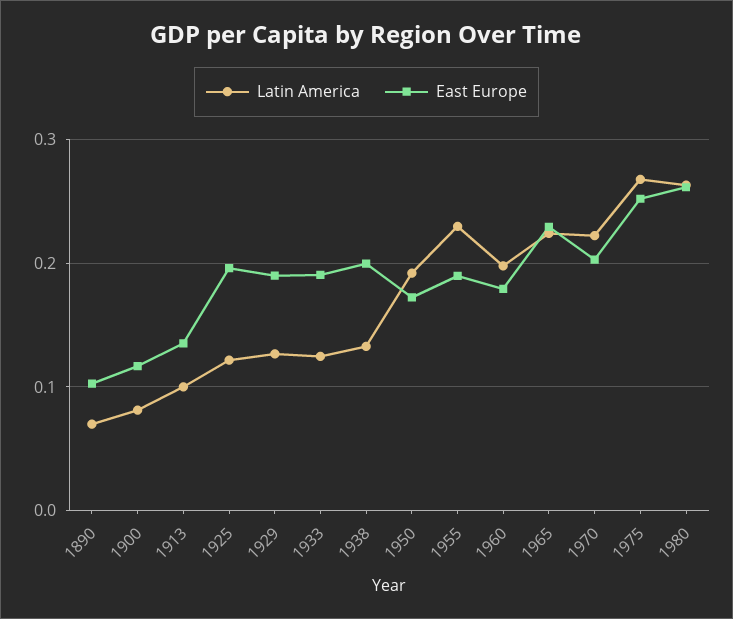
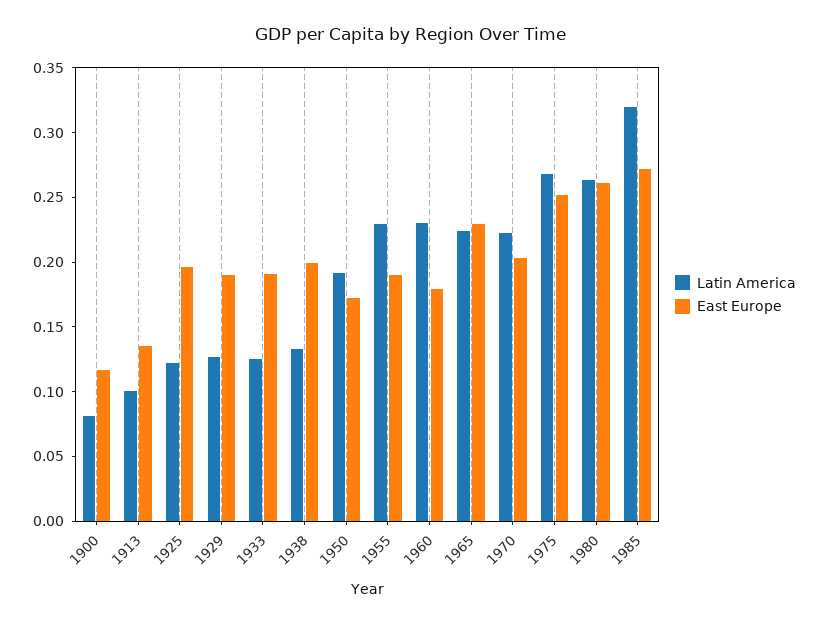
Latin America, 1890: 0.07 -> none
East Europe, 1890: 0.1 -> none
Latin America, 1960: 0.2 -> 0.23
Latin America, 1985: none -> 0.32
East Europe, 1985: none -> 0.27

